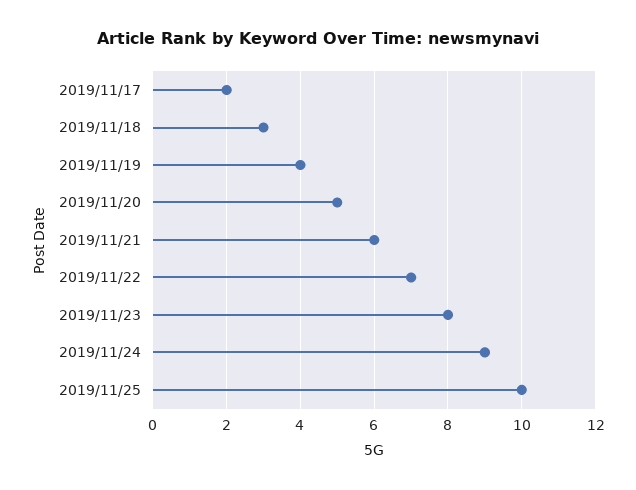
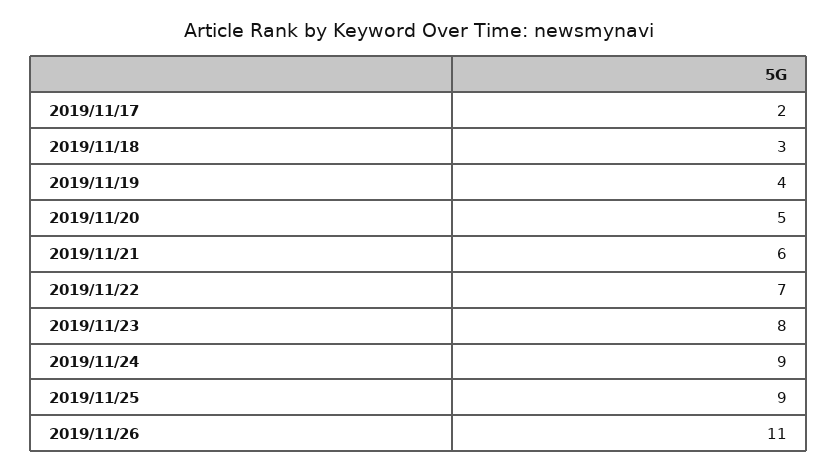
2019/11/25: 10 -> 9
2019/11/26: none -> 11

